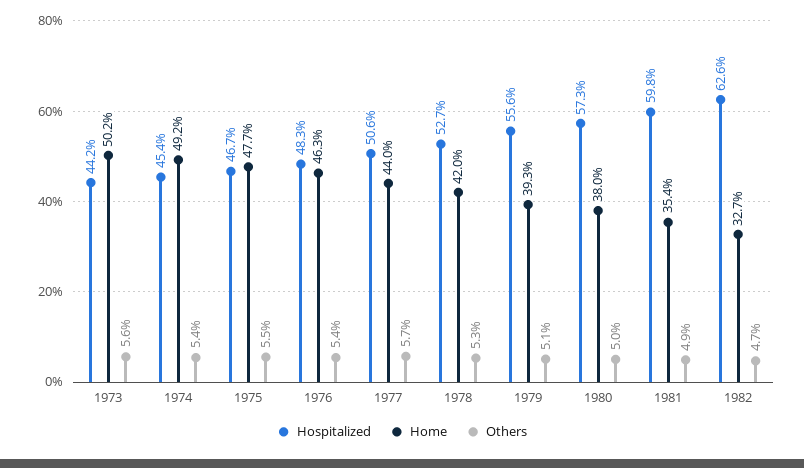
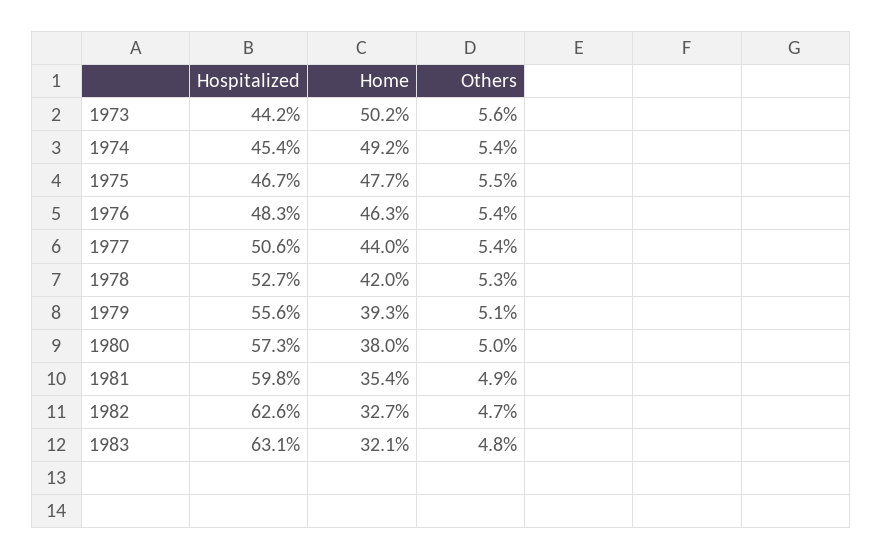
Others, 1977: 5.7 -> 5.4
Hospitalized, 1983: none -> 63.1
Home, 1983: none -> 32.1
Others, 1983: none -> 4.8

